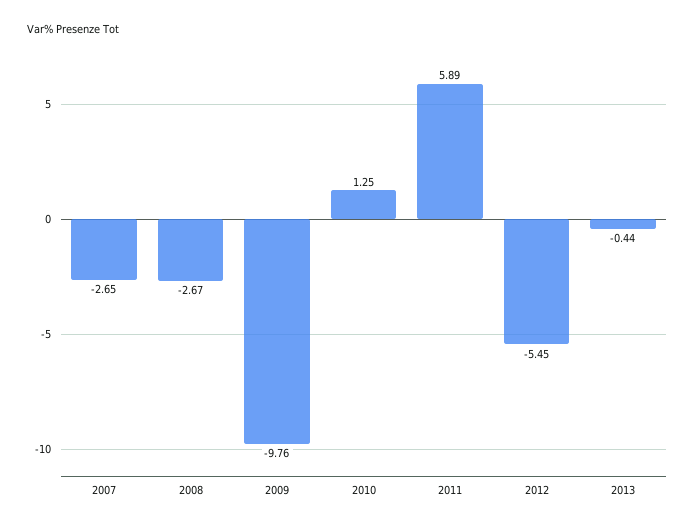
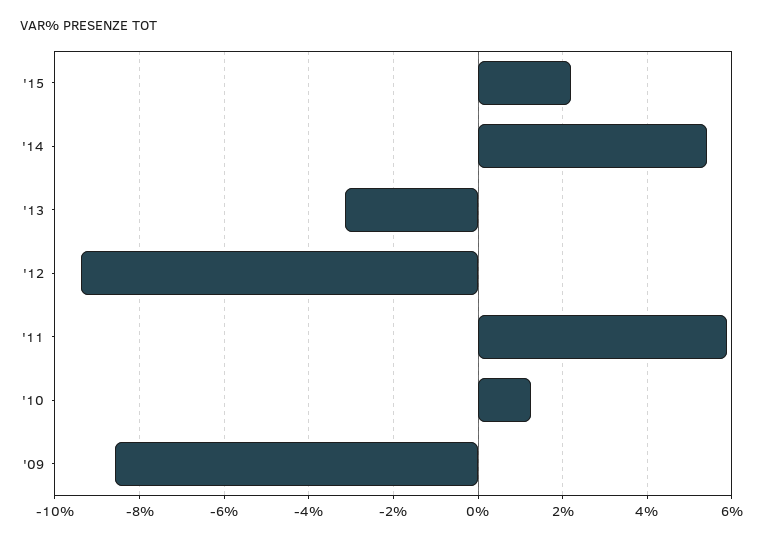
2007: -2.65 -> none
2008: -2.67 -> none
2009: -9.76 -> -8.6
2012: -5.45 -> -9.4
2013: -0.44 -> -3.2
'15: none -> 2.2
'14: none -> 5.4

